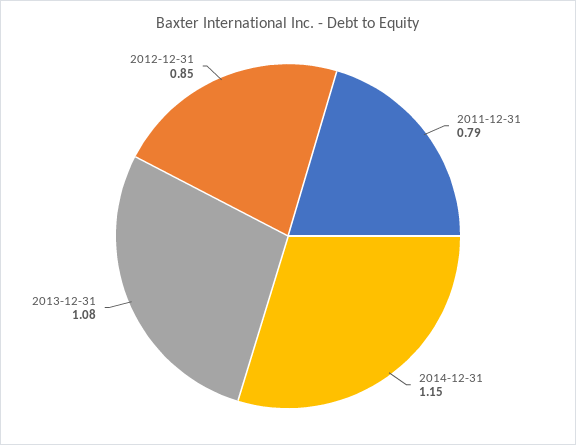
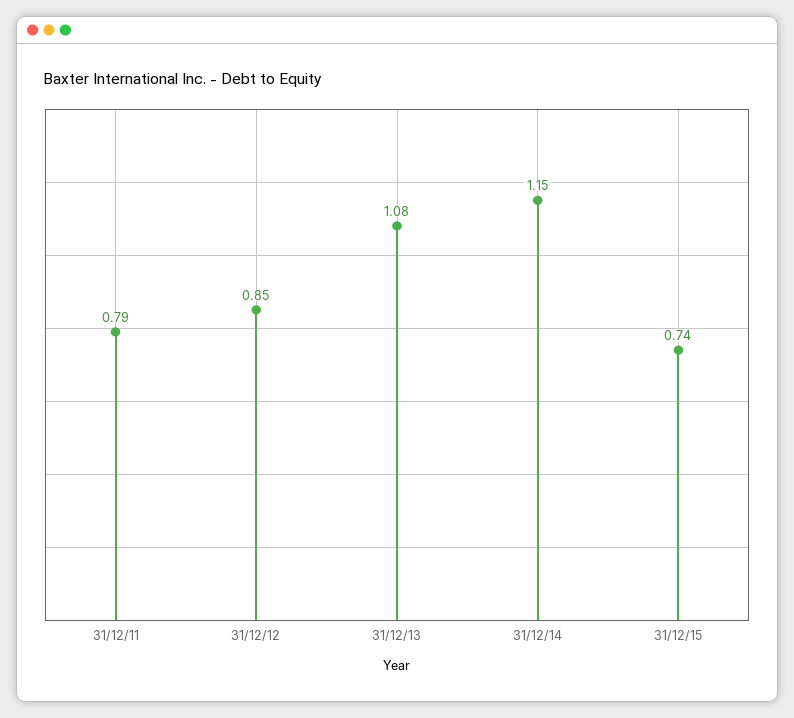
31/12/15: none -> 0.74

